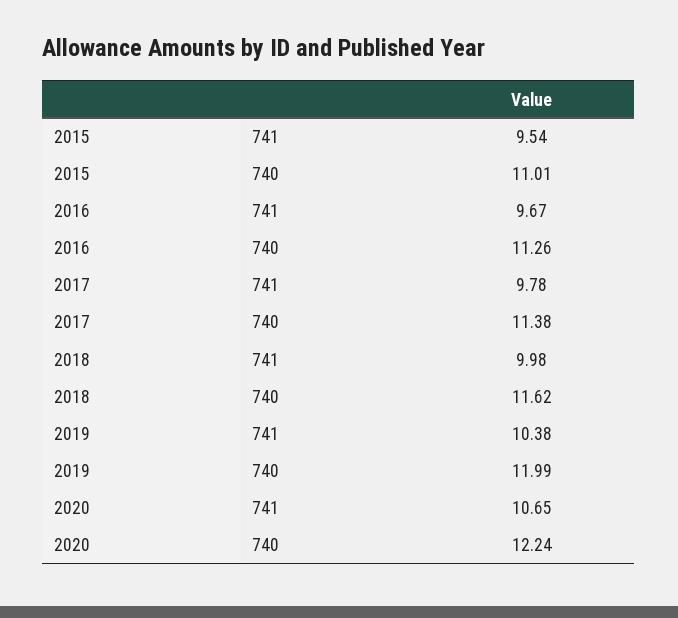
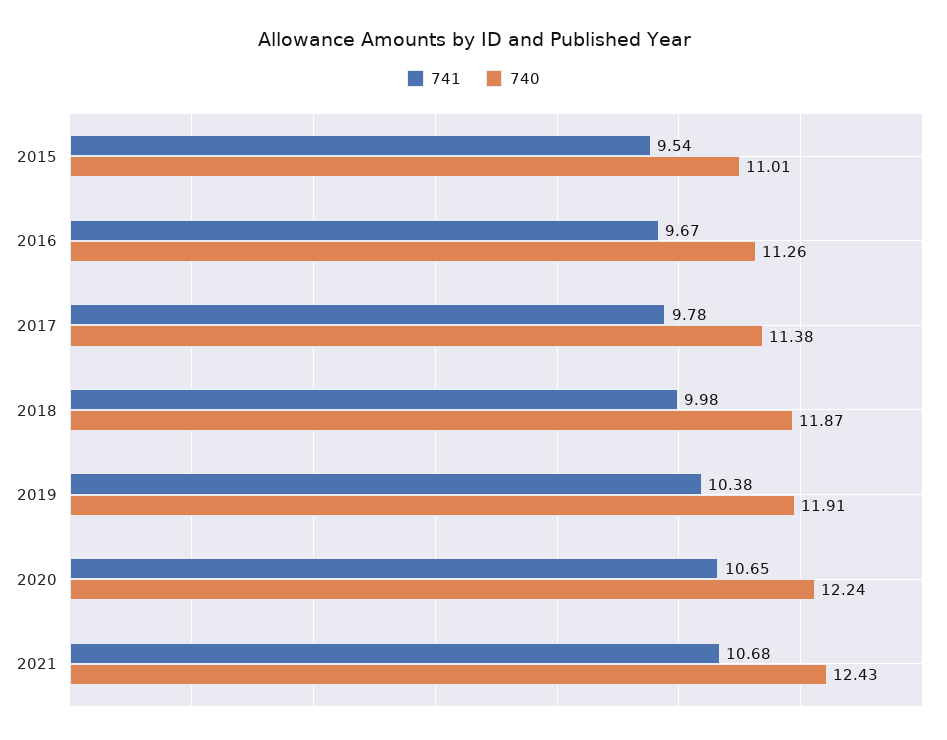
740, 2018: 11.62 -> 11.87
740, 2019: 11.99 -> 11.91
741, 2021: none -> 10.68
740, 2021: none -> 12.43

